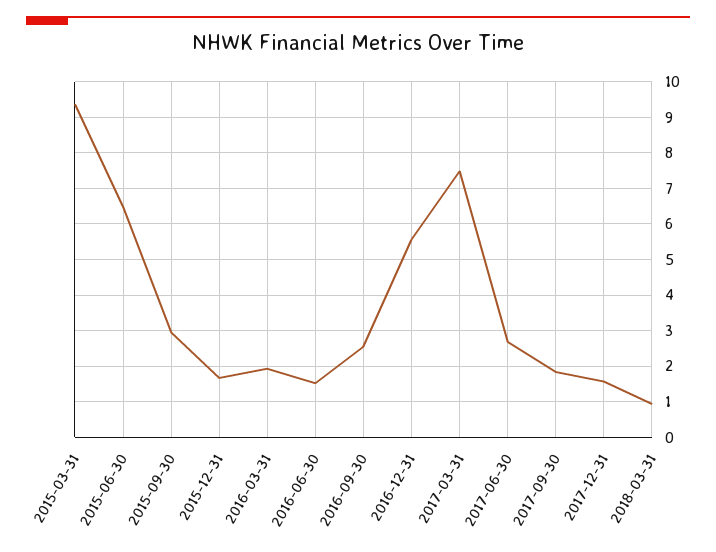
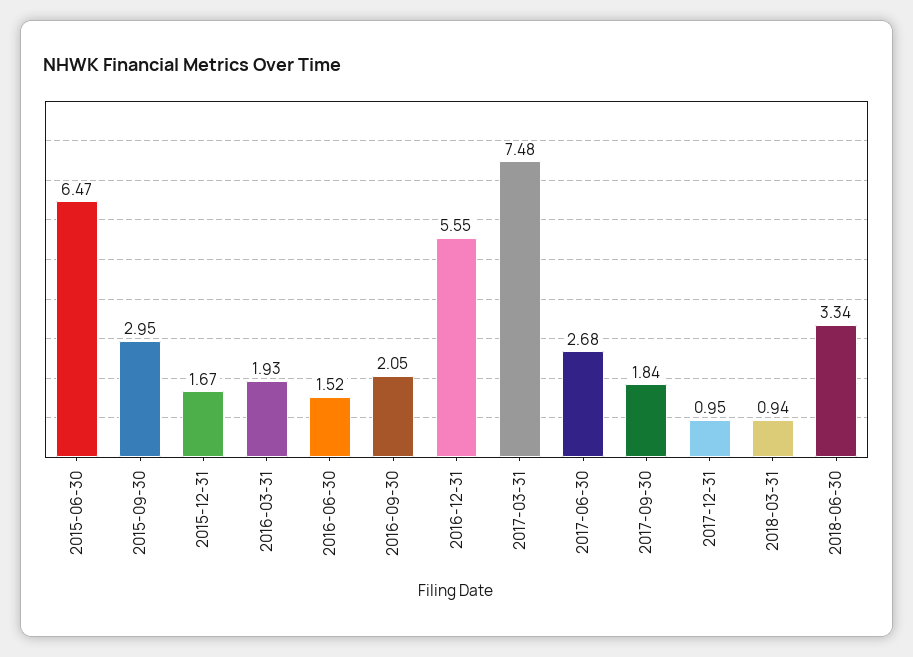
2015-03-31: 9.4 -> none
2016-09-30: 2.6 -> 2.05
2017-12-31: 1.6 -> 0.95
2018-06-30: none -> 3.34

